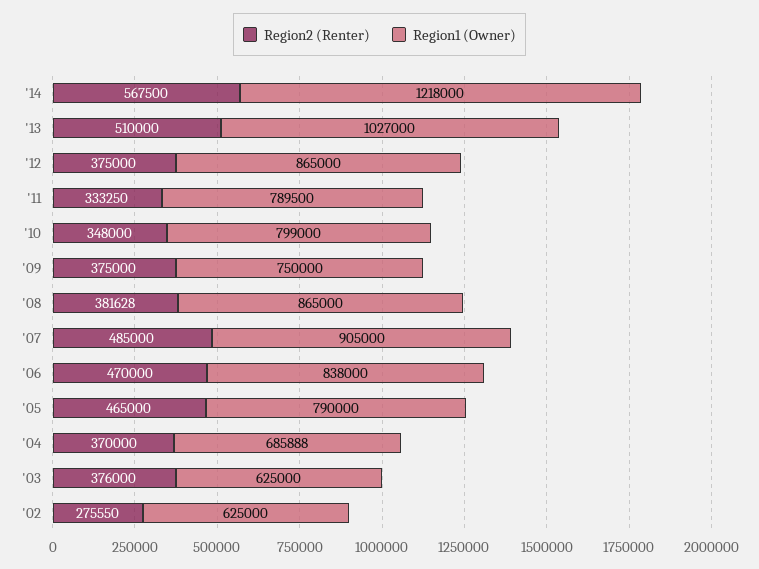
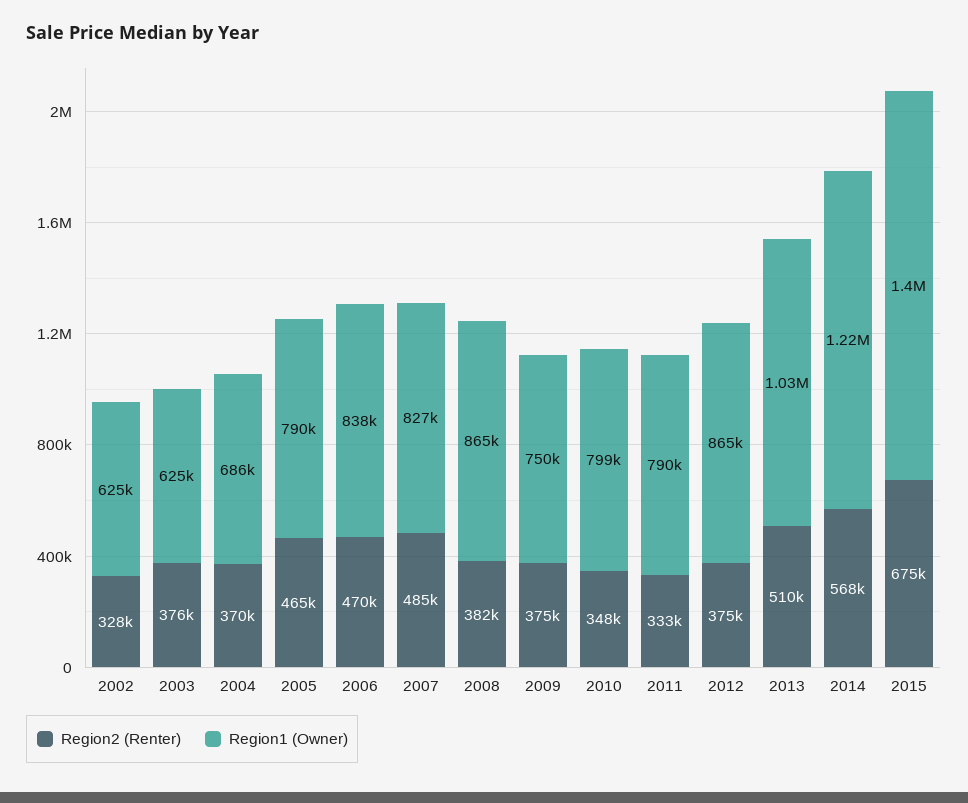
Region1 (Owner), '07: 905000 -> 827000
Region2 (Renter), '02: 275550 -> 328000
Region2 (Renter), 2015: none -> 675000
Region1 (Owner), 2015: none -> 1400000

